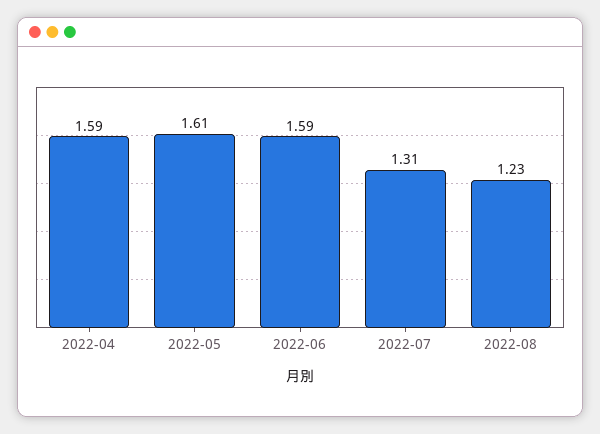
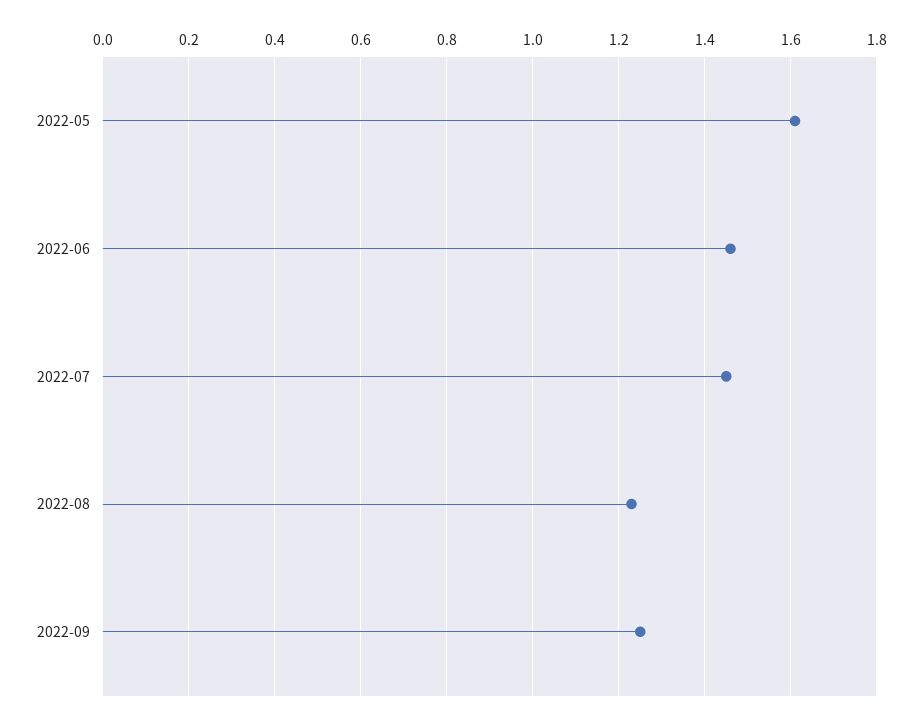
2022-04: 1.59 -> none
2022-06: 1.59 -> 1.45
2022-07: 1.31 -> 1.45
2022-09: none -> 1.25

